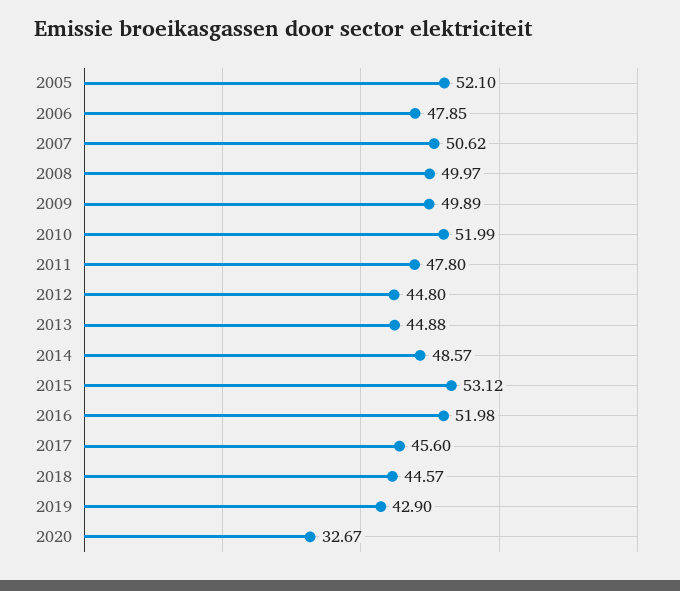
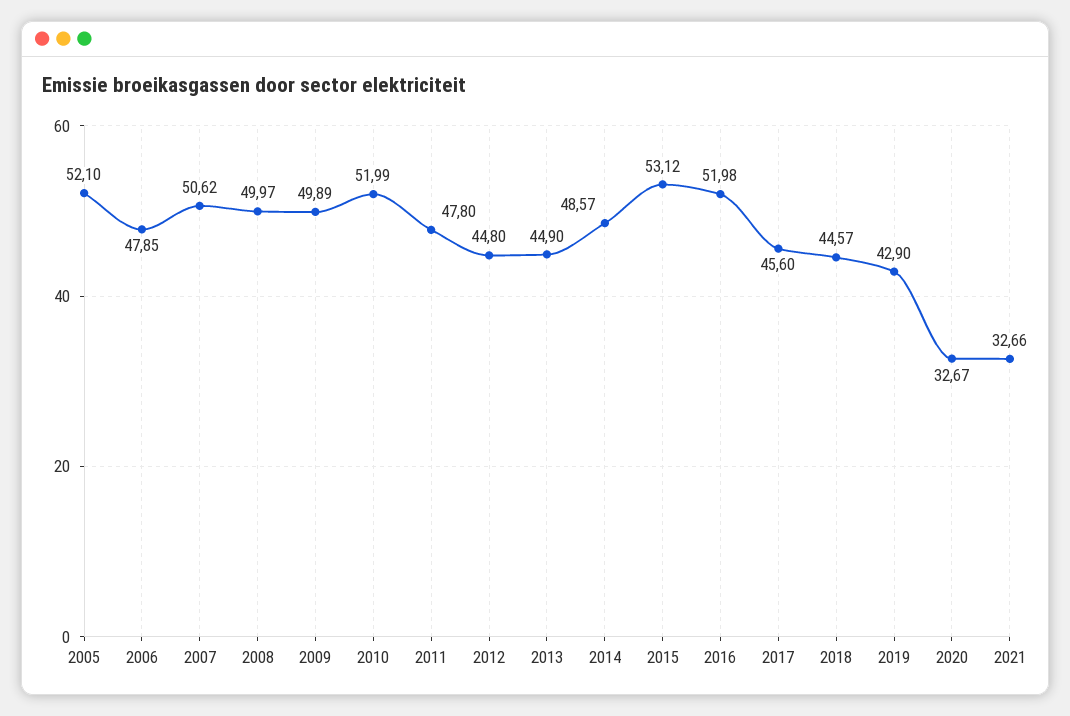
2013: 44.88 -> 44.9
2021: none -> 32.66

